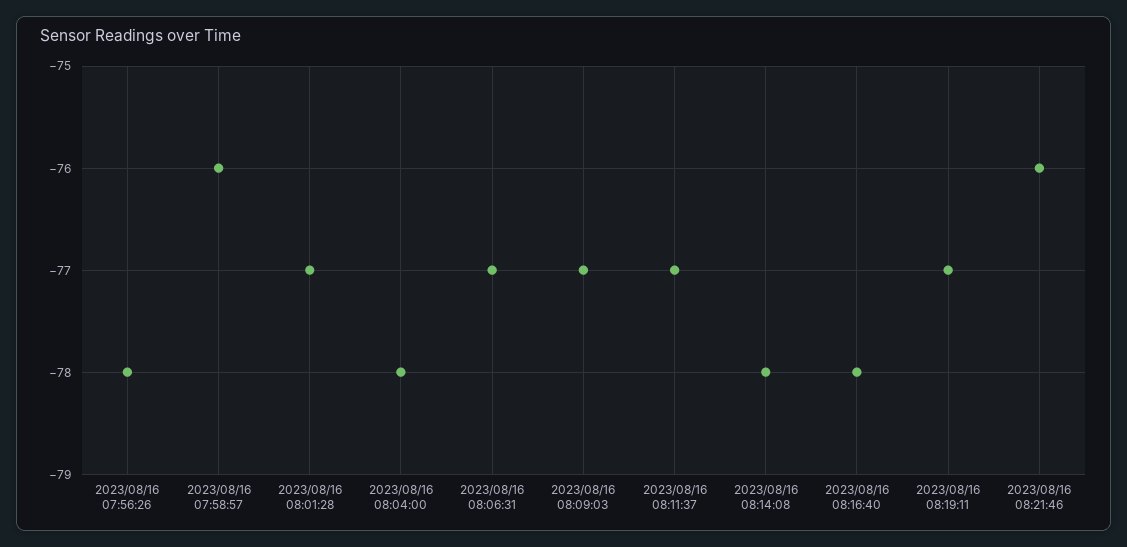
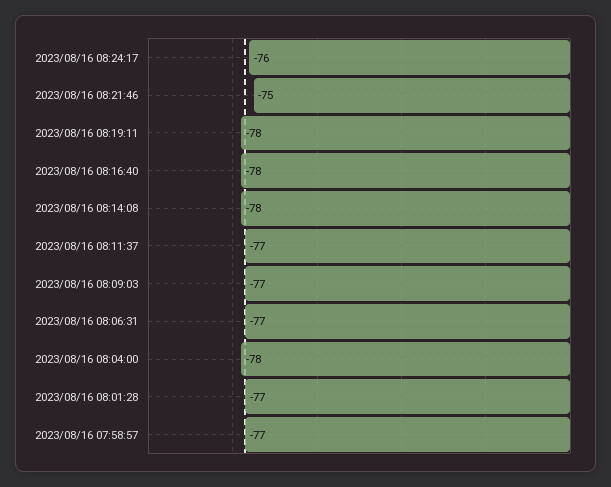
2023/08/16 07:56:26: -78 -> none
2023/08/16 07:58:57: -76 -> -77
2023/08/16 08:19:11: -77 -> -78
2023/08/16 08:21:46: -76 -> -75
2023/08/16 08:24:17: none -> -76

